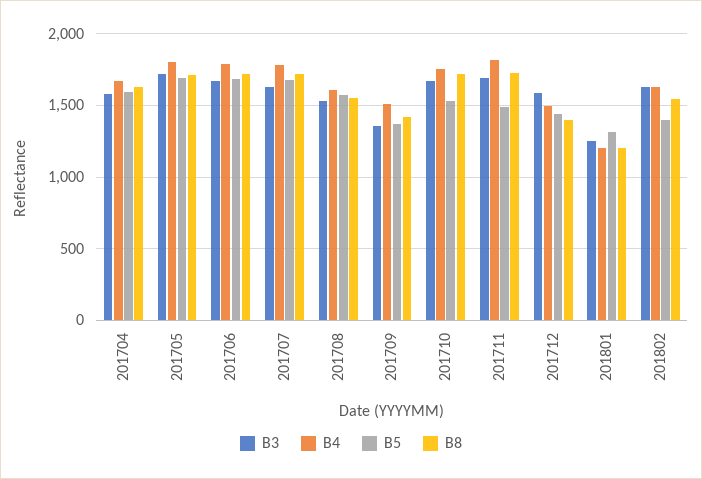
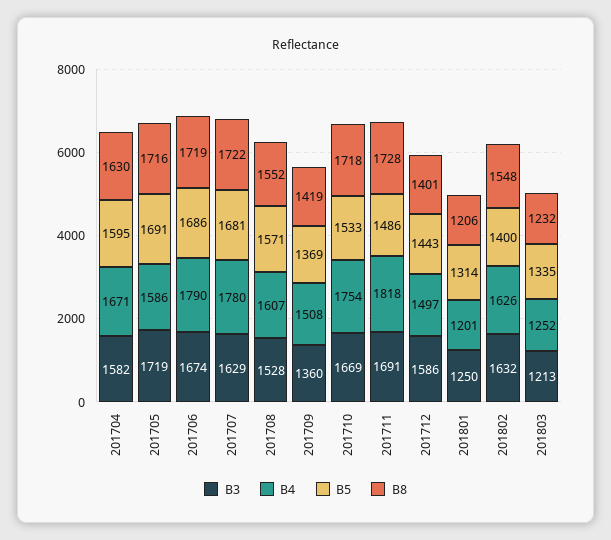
B4, 201705: 1800 -> 1586
B3, 201803: none -> 1213
B4, 201803: none -> 1252
B5, 201803: none -> 1335
B8, 201803: none -> 1232

